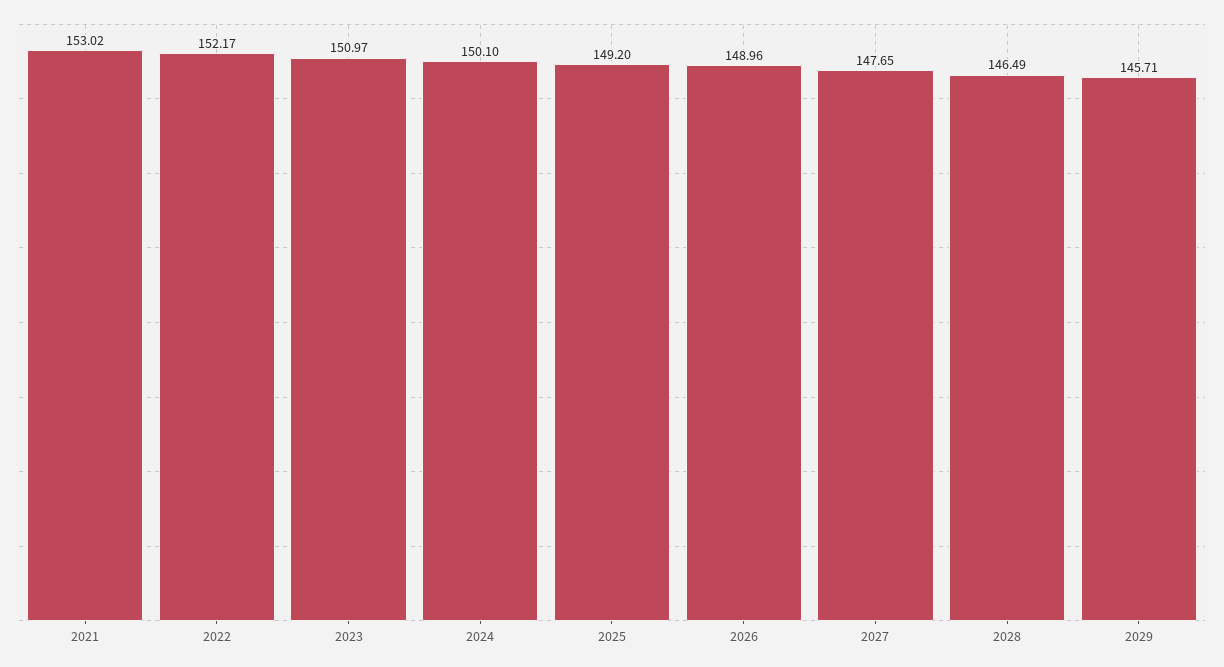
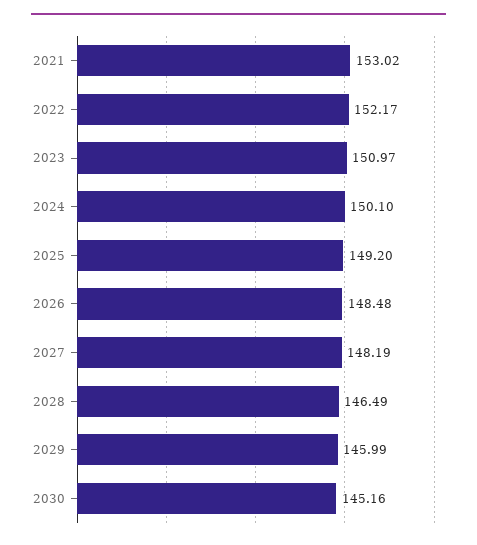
2026: 148.96 -> 148.48
2027: 147.65 -> 148.19
2029: 145.71 -> 145.99
2030: none -> 145.16

